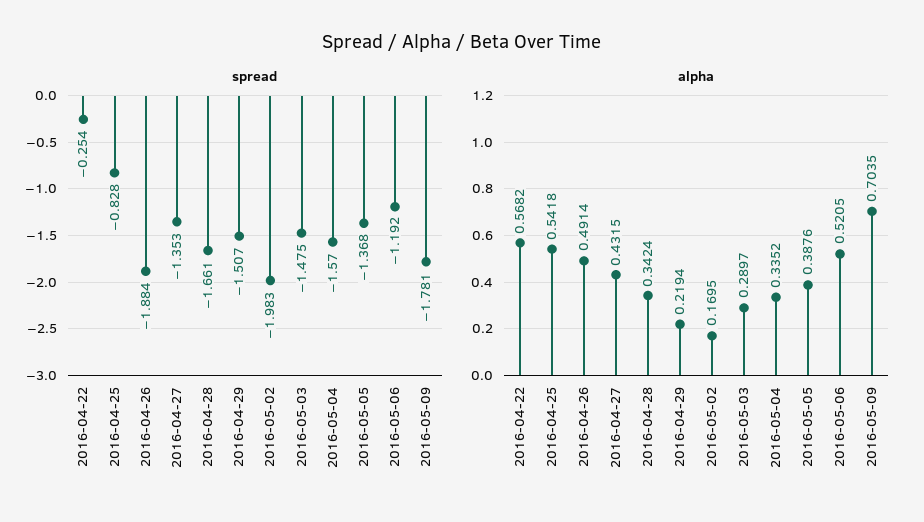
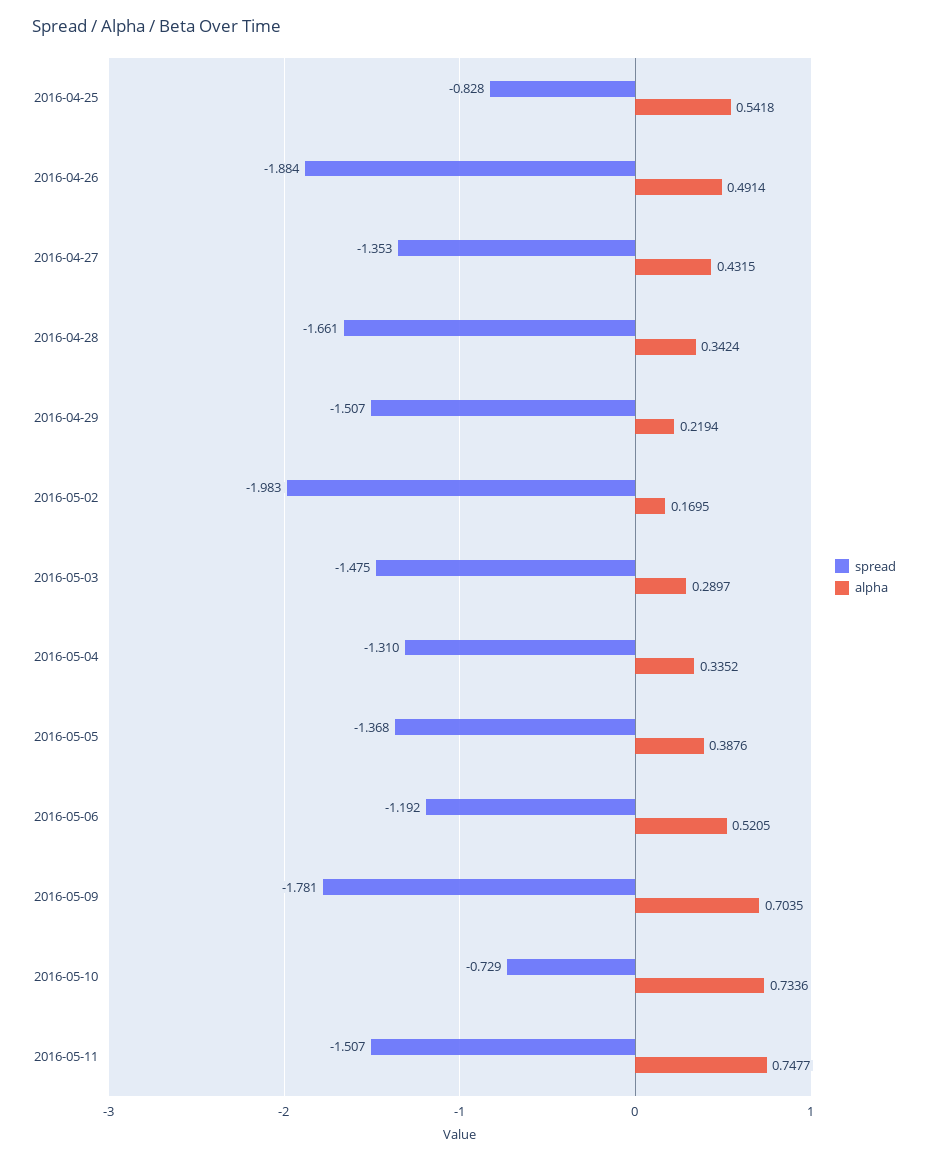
spread, 2016-04-22: -0.254 -> none
spread, 2016-05-04: -1.57 -> -1.31
alpha, 2016-04-22: 0.5682 -> none
spread, 2016-05-10: none -> -0.729
alpha, 2016-05-10: none -> 0.7336
spread, 2016-05-11: none -> -1.507
alpha, 2016-05-11: none -> 0.7477

